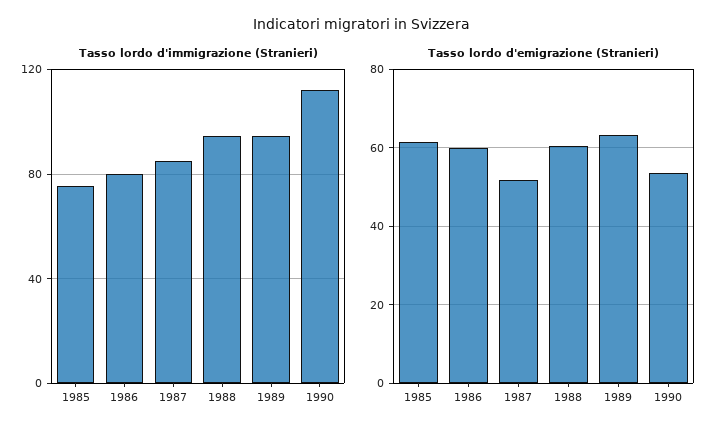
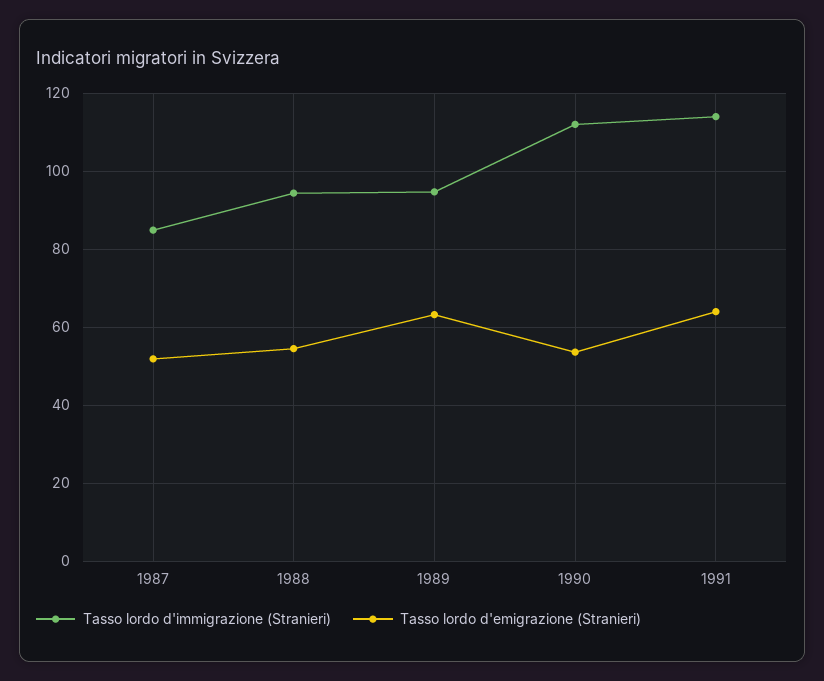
Tasso lordo d'immigrazione (Stranieri), 1985: 75 -> none
Tasso lordo d'immigrazione (Stranieri), 1986: 80 -> none
Tasso lordo d'emigrazione (Stranieri), 1985: 62 -> none
Tasso lordo d'emigrazione (Stranieri), 1986: 60 -> none
Tasso lordo d'emigrazione (Stranieri), 1988: 60 -> 54
Tasso lordo d'immigrazione (Stranieri), 1991: none -> 114
Tasso lordo d'emigrazione (Stranieri), 1991: none -> 64

